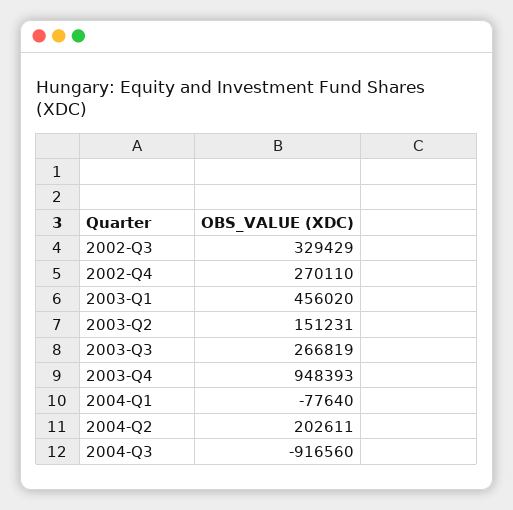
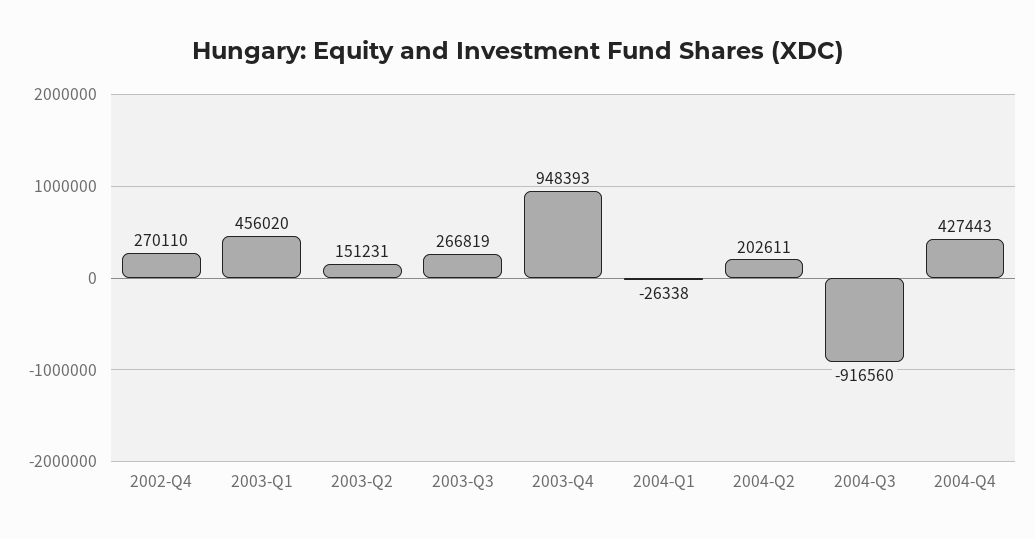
2002-Q3: 329429 -> none
2004-Q1: -77640 -> -26338
2004-Q4: none -> 427443

